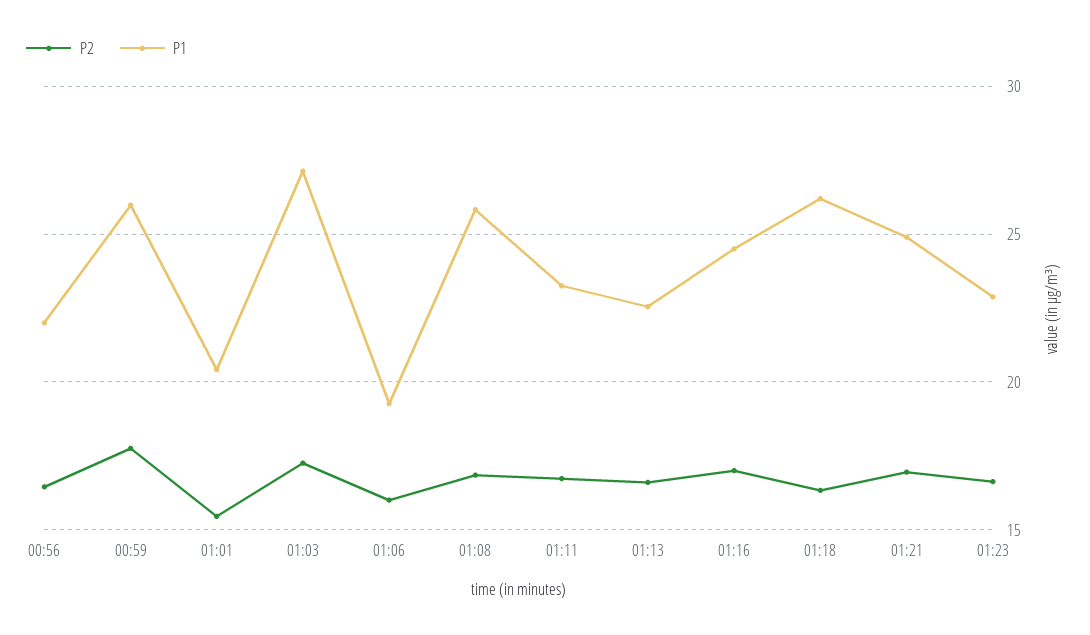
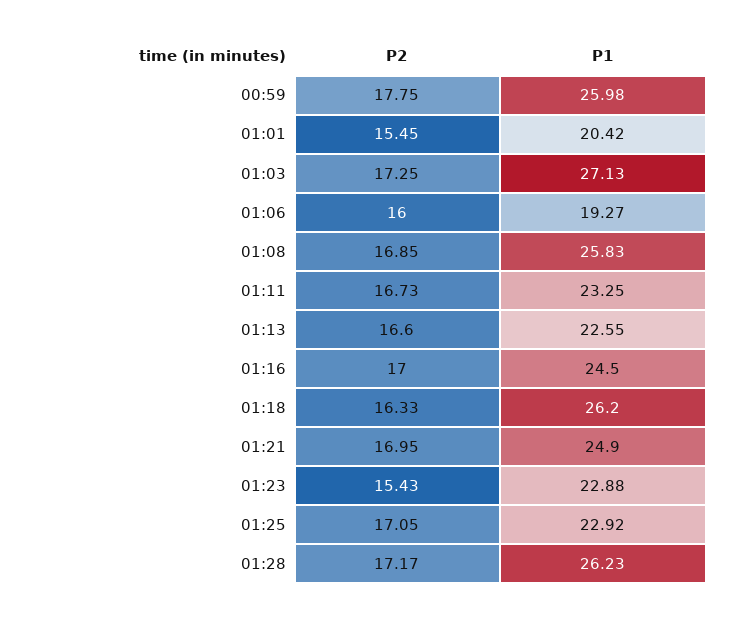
P2, 00:56: 16.5 -> none
P1, 00:56: 22 -> none
P2, 01:23: 16.5 -> 15.43
P2, 01:25: none -> 17.05
P1, 01:25: none -> 22.92
P2, 01:28: none -> 17.17
P1, 01:28: none -> 26.23

